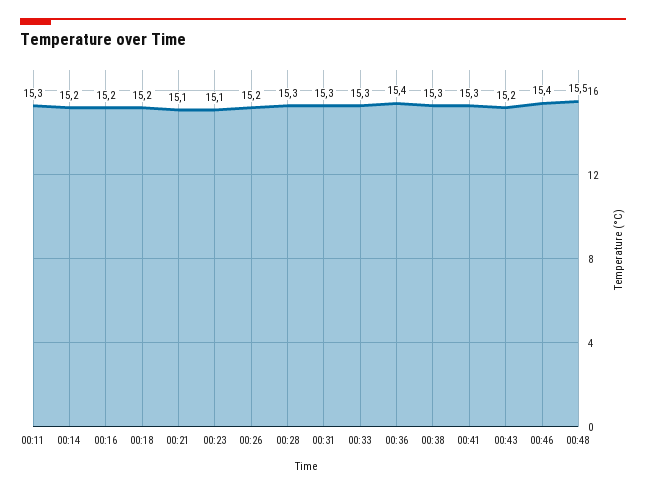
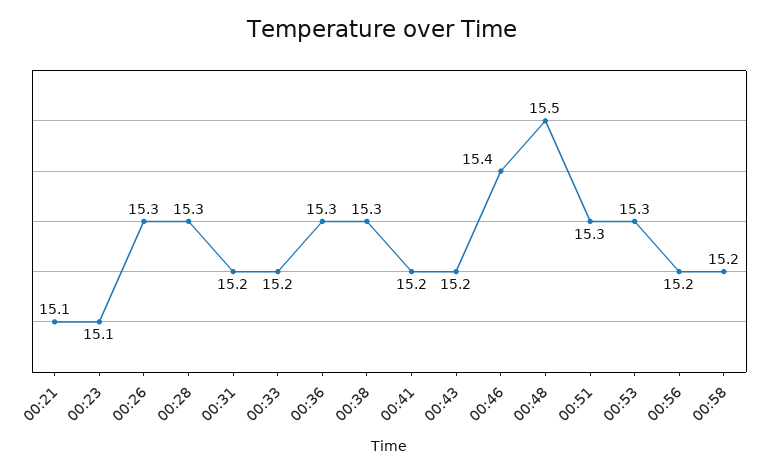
00:11: 15.3 -> none
00:14: 15.2 -> none
00:16: 15.2 -> none
00:18: 15.2 -> none
00:26: 15.2 -> 15.3
00:31: 15.3 -> 15.2
00:33: 15.3 -> 15.2
00:36: 15.4 -> 15.3
00:41: 15.3 -> 15.2
00:51: none -> 15.3
00:53: none -> 15.3
00:56: none -> 15.2
00:58: none -> 15.2

